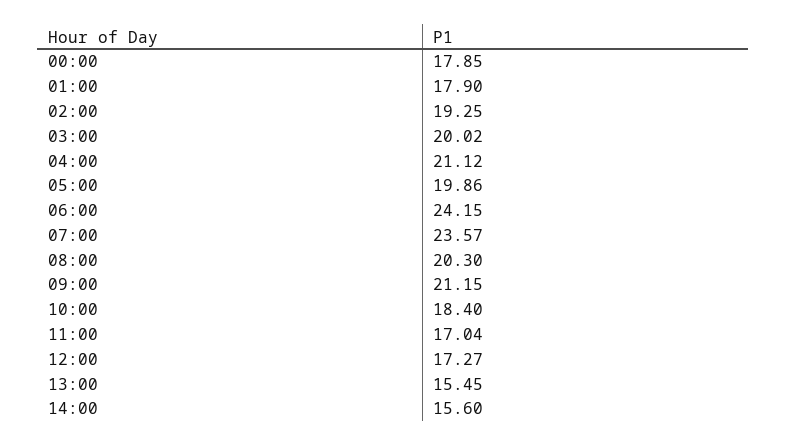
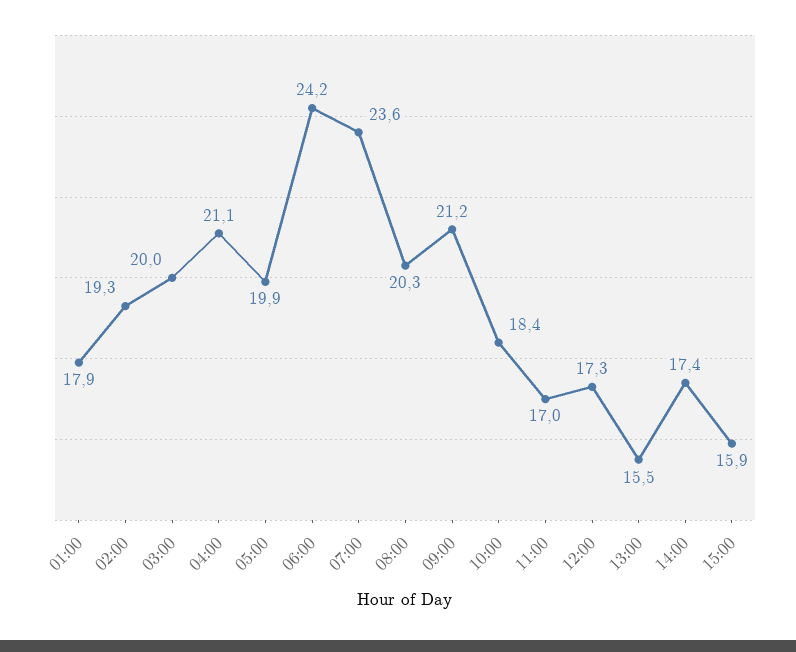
00:00: 17.85 -> none
14:00: 15.6 -> 17.4
15:00: none -> 15.9

